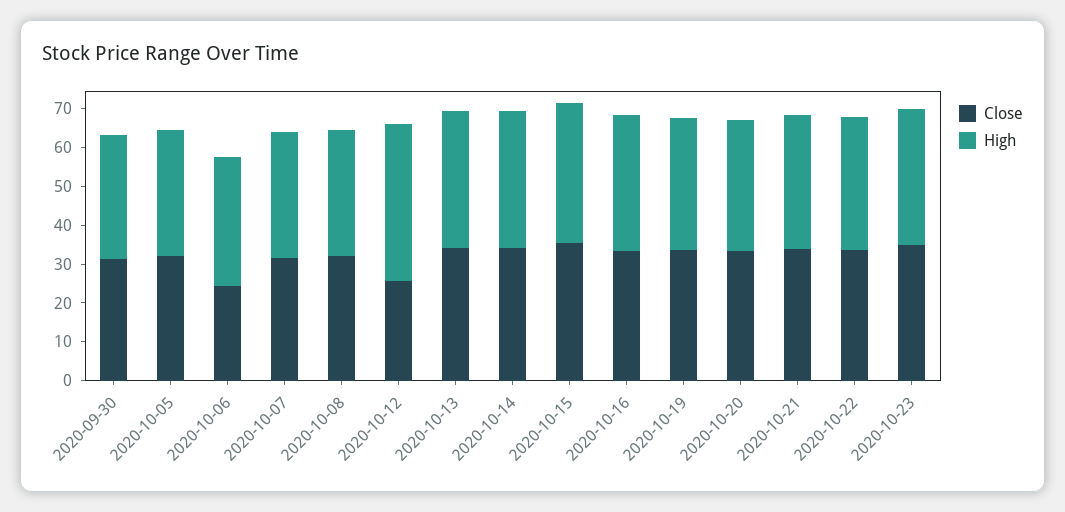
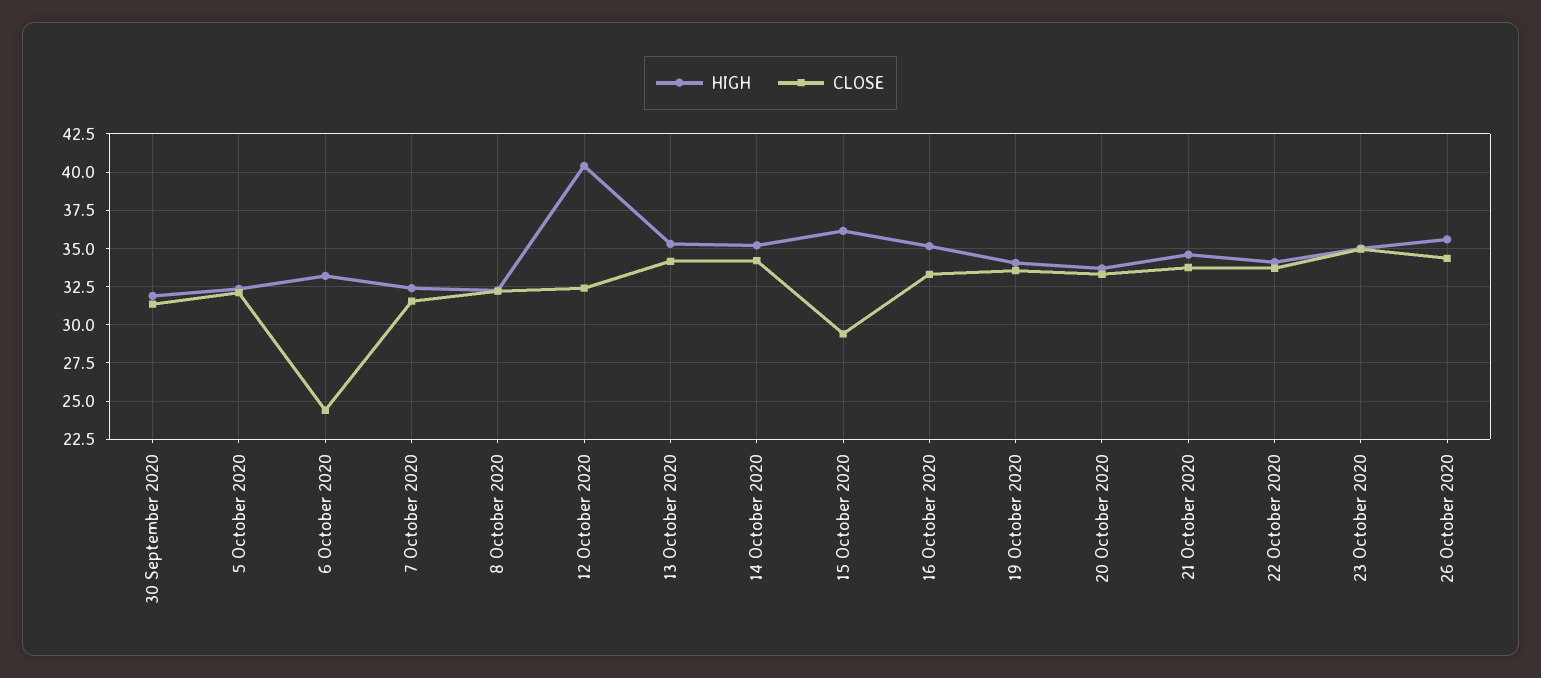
Close, 2020-10-12: 25 -> 32.5
Close, 2020-10-15: 35 -> 29.5
High, 26 October 2020: none -> 35.5
Close, 26 October 2020: none -> 34.5

